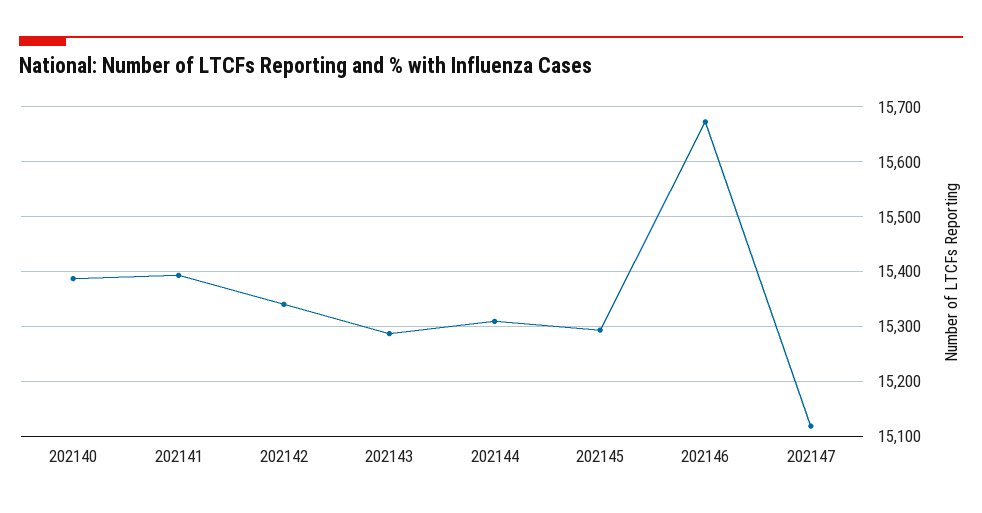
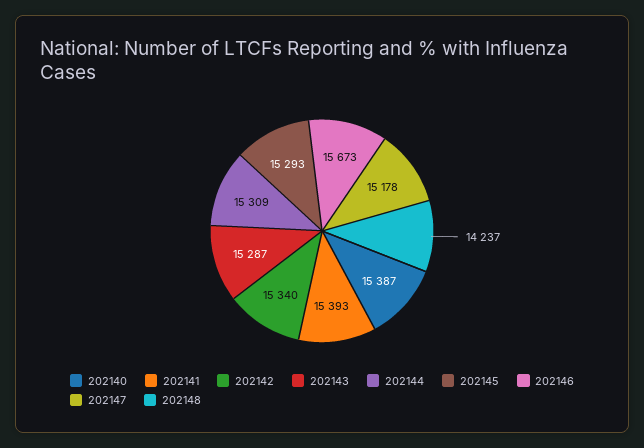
202147: 15120 -> 15178
202148: none -> 14237

